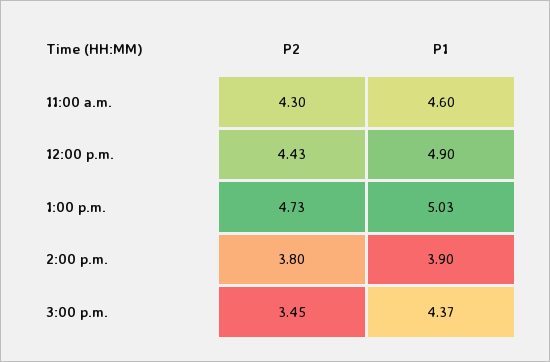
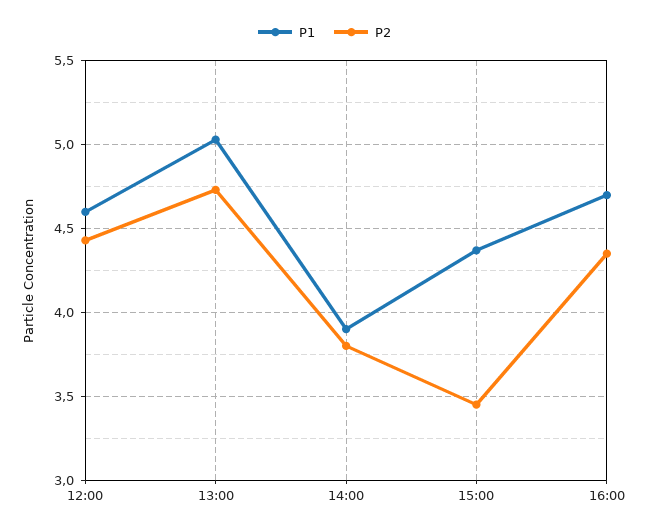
P2, 11:00 a.m.: 4.3 -> none
P1, 11:00 a.m.: 4.6 -> none
P1, 12:00 p.m.: 4.9 -> 4.6
P1, 16:00: none -> 4.7
P2, 16:00: none -> 4.35

